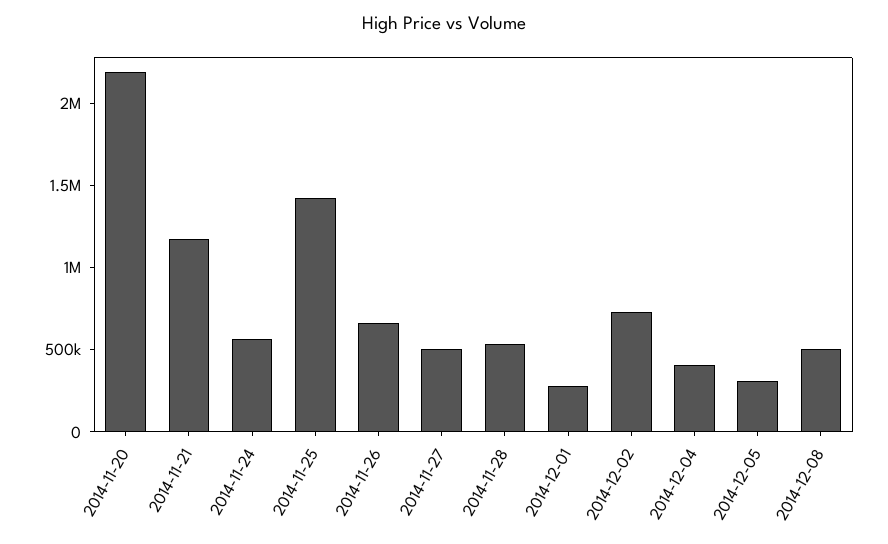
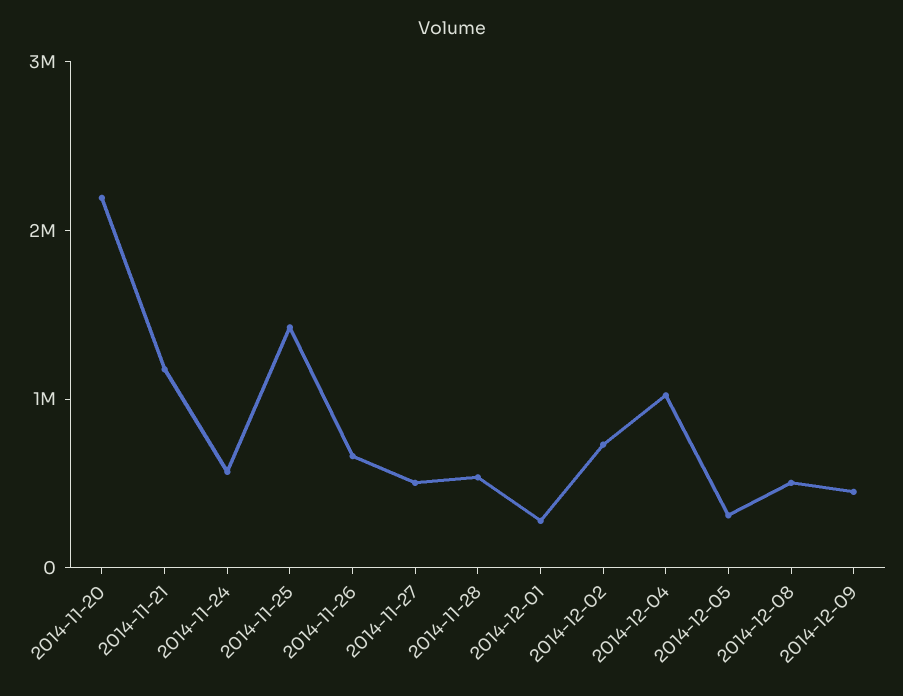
2014-12-04: 400000 -> 1000000
2014-12-09: none -> 400000

